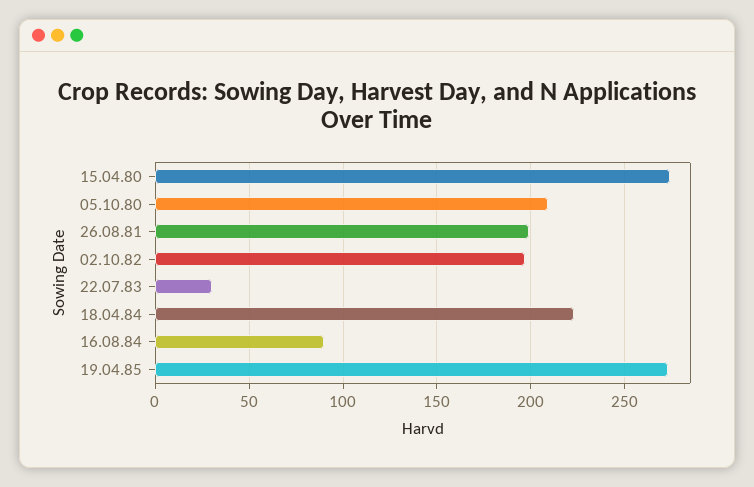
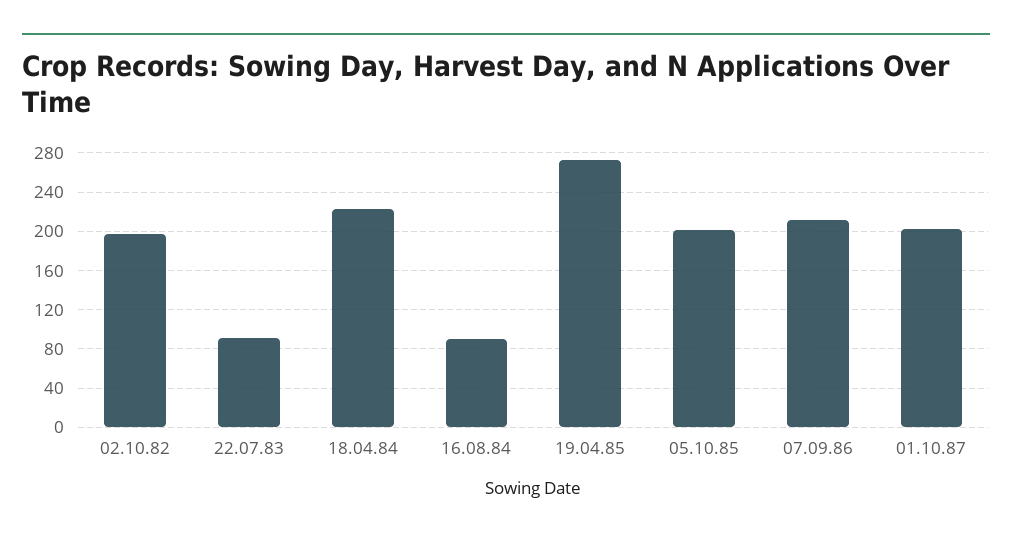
15.04.80: 275 -> none
05.10.80: 210 -> none
26.08.81: 200 -> none
22.07.83: 30 -> 90
05.10.85: none -> 200
07.09.86: none -> 210
01.10.87: none -> 200

